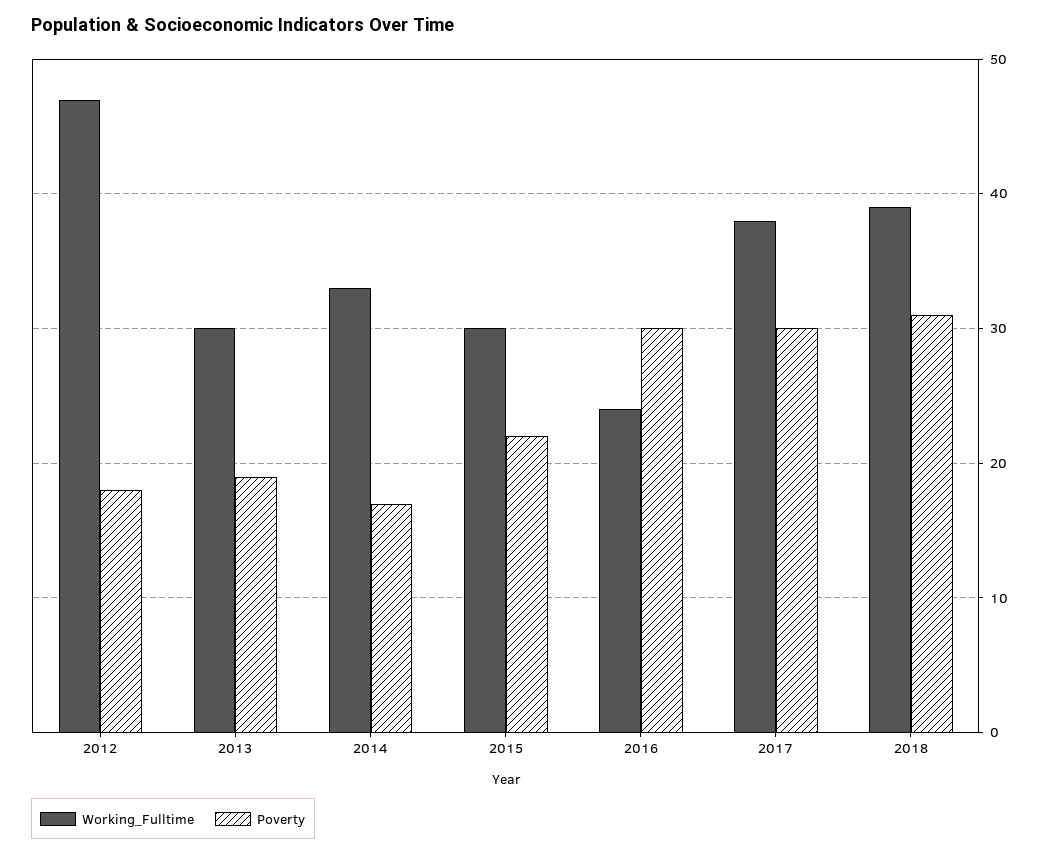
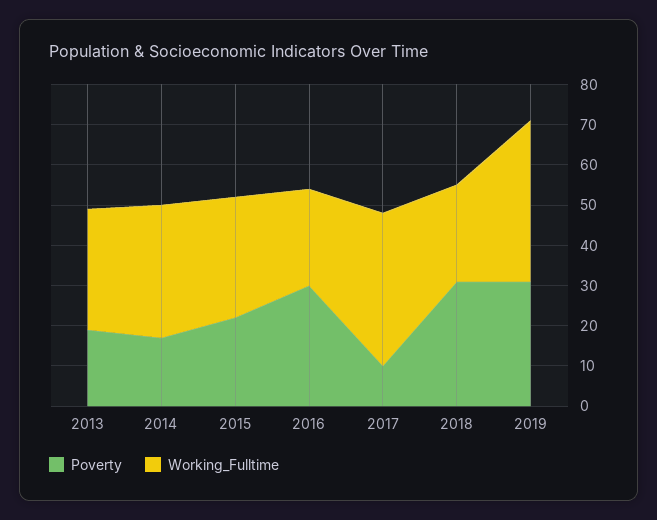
Working_Fulltime, 2012: 47 -> none
Poverty, 2012: 18 -> none
Poverty, 2017: 30 -> 10
Working_Fulltime, 2018: 39 -> 25
Poverty, 2019: none -> 30
Working_Fulltime, 2019: none -> 40

